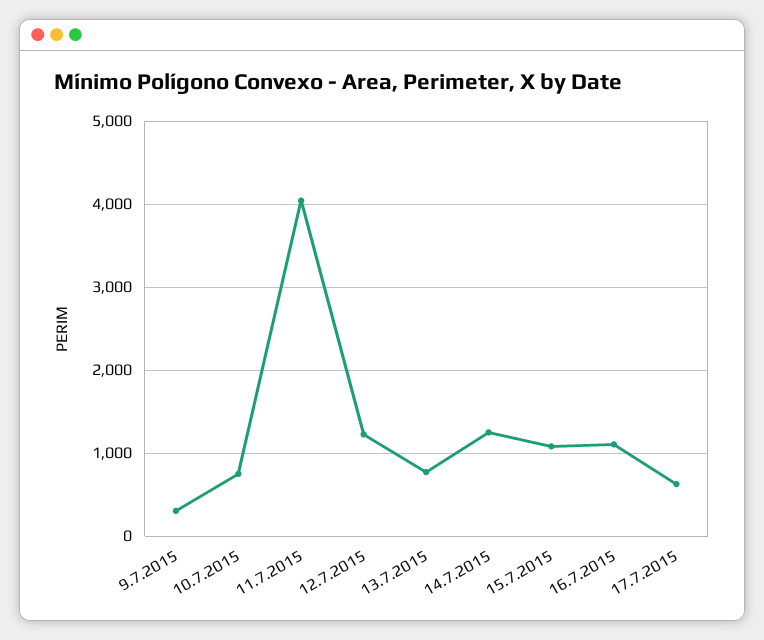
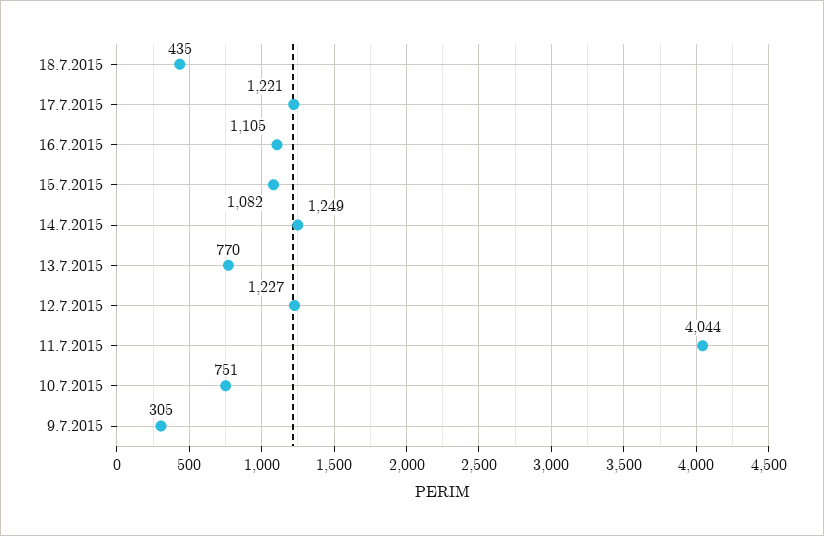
17.7.2015: 600 -> 1221
18.7.2015: none -> 435

